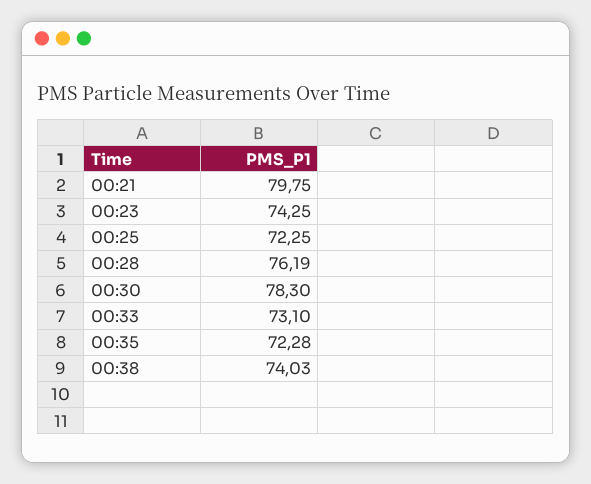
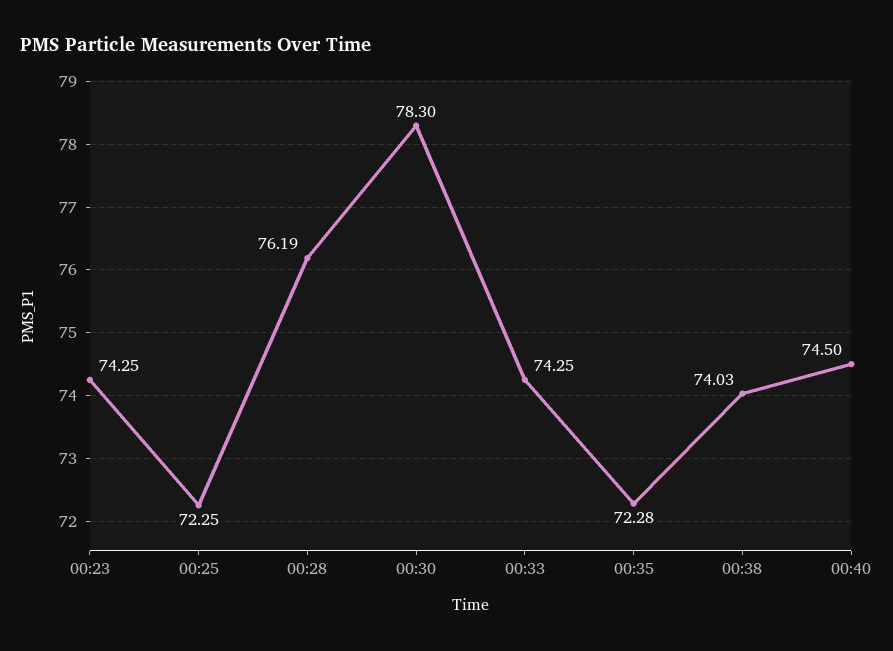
00:21: 79.75 -> none
00:33: 73.1 -> 74.25
00:40: none -> 74.5

